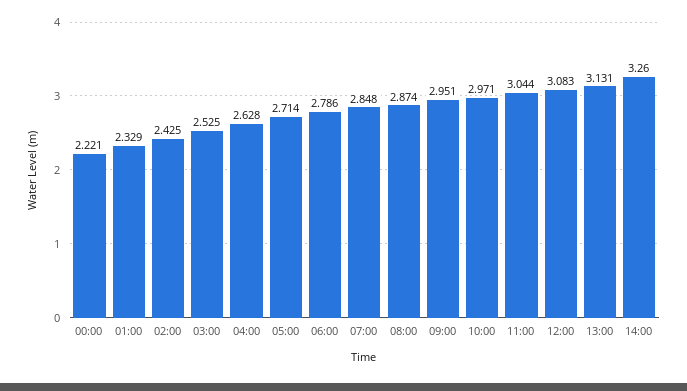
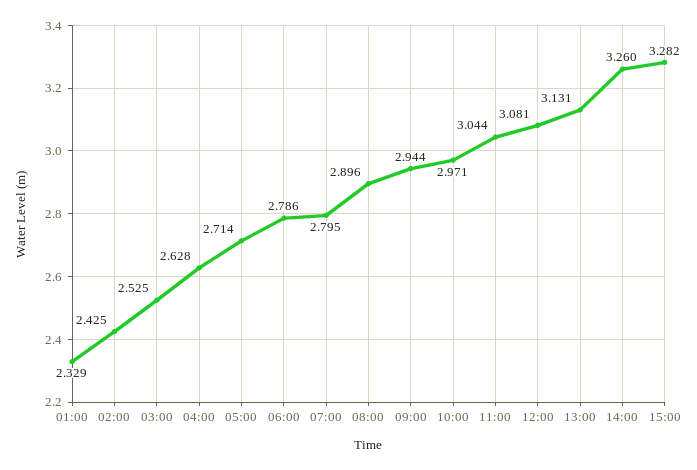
00:00: 2.221 -> none
07:00: 2.848 -> 2.795
08:00: 2.874 -> 2.896
09:00: 2.951 -> 2.944
12:00: 3.083 -> 3.081
15:00: none -> 3.282

